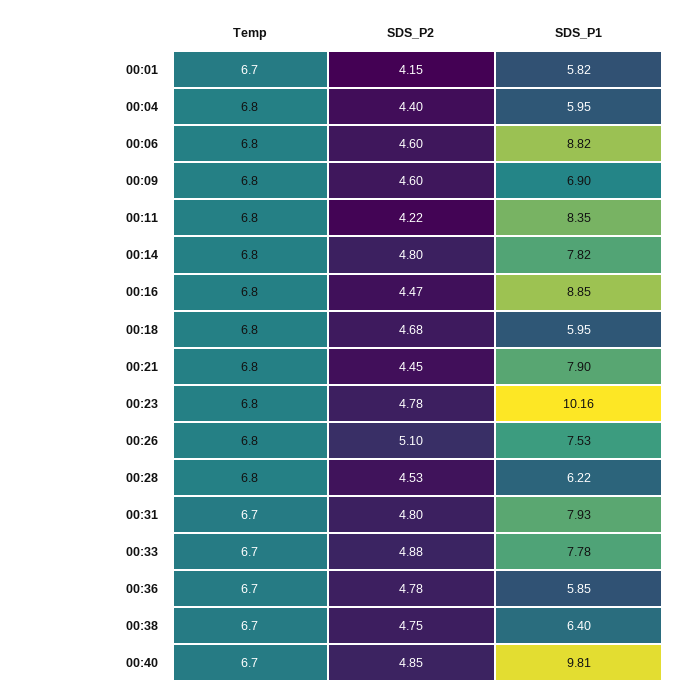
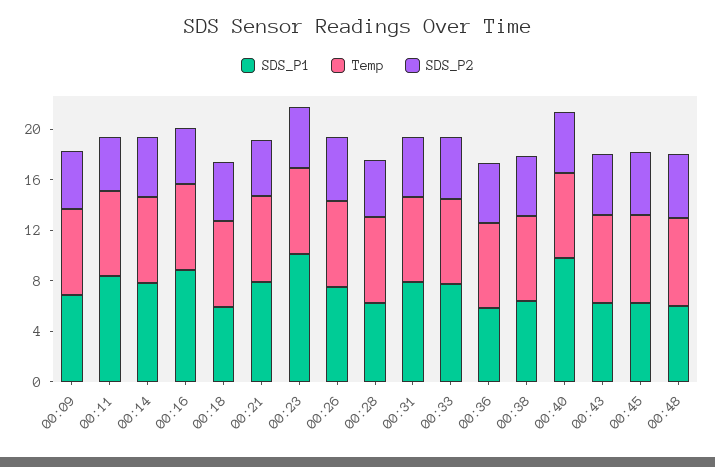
Temp, 00:01: 6.7 -> none
SDS_P2, 00:01: 4.15 -> none
SDS_P1, 00:01: 5.82 -> none
Temp, 00:04: 6.8 -> none
SDS_P2, 00:04: 4.4 -> none
SDS_P1, 00:04: 5.95 -> none
Temp, 00:06: 6.8 -> none
SDS_P2, 00:06: 4.6 -> none
SDS_P1, 00:06: 8.82 -> none
SDS_P1, 00:43: none -> 6
Temp, 00:43: none -> 7
SDS_P2, 00:43: none -> 5
SDS_P1, 00:45: none -> 6
Temp, 00:45: none -> 7
SDS_P2, 00:45: none -> 5
SDS_P1, 00:48: none -> 6
Temp, 00:48: none -> 7
SDS_P2, 00:48: none -> 5

